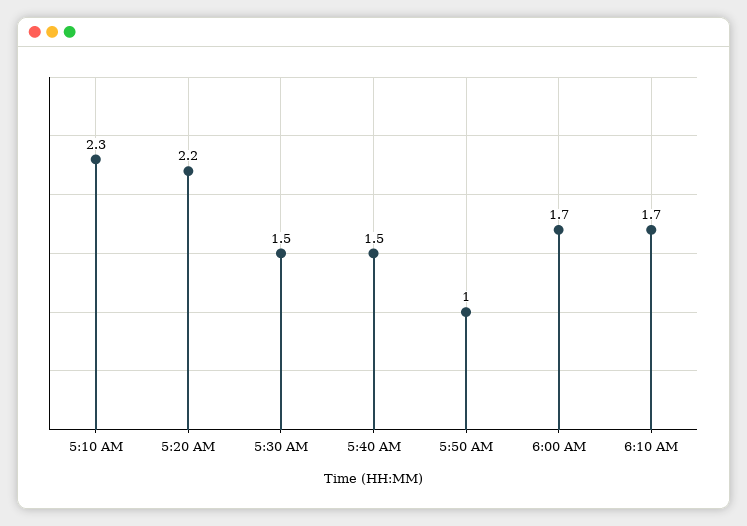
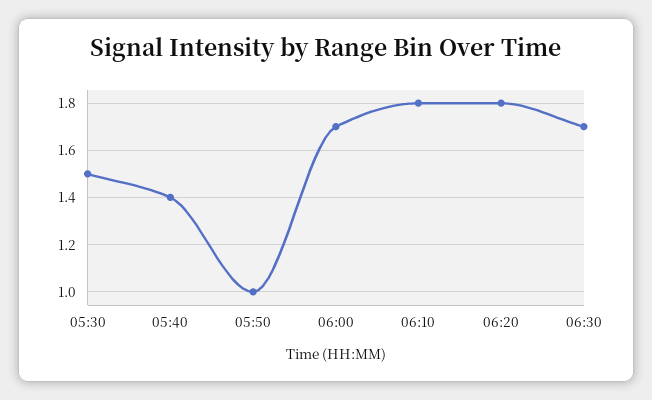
5:10 AM: 2.3 -> none
5:20 AM: 2.2 -> none
5:40 AM: 1.5 -> 1.4
6:10 AM: 1.7 -> 1.8
06:20: none -> 1.8
06:30: none -> 1.7

